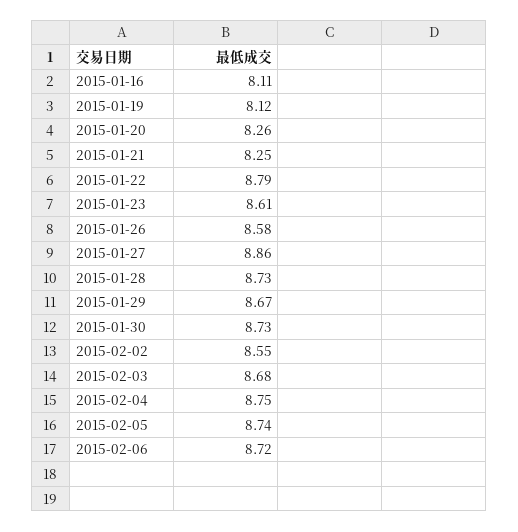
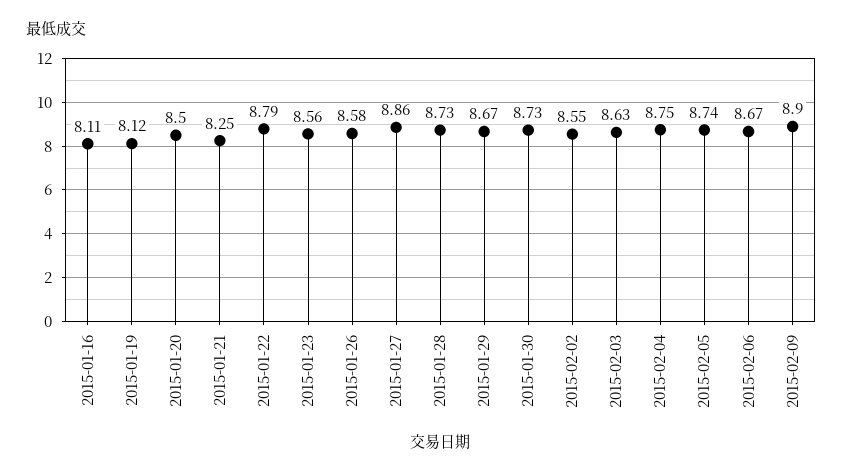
2015-01-20: 8.26 -> 8.5
2015-01-23: 8.61 -> 8.56
2015-02-03: 8.68 -> 8.63
2015-02-06: 8.72 -> 8.67
2015-02-09: none -> 8.9

